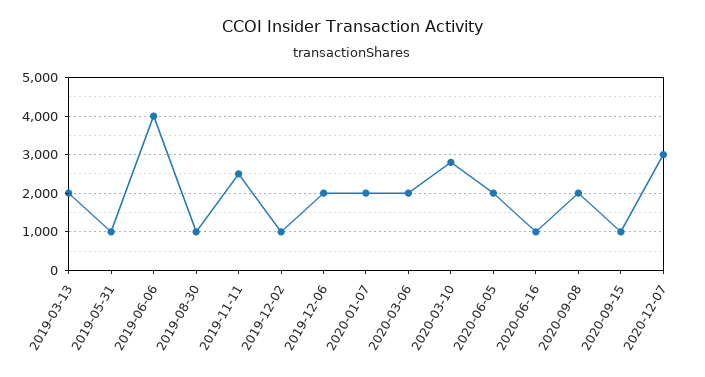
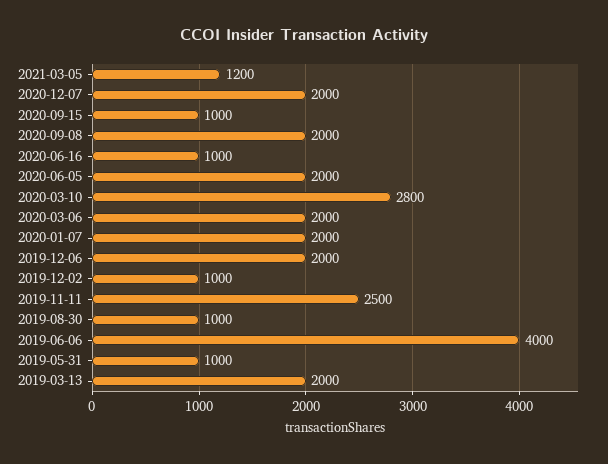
2020-12-07: 3000 -> 2000
2021-03-05: none -> 1200

